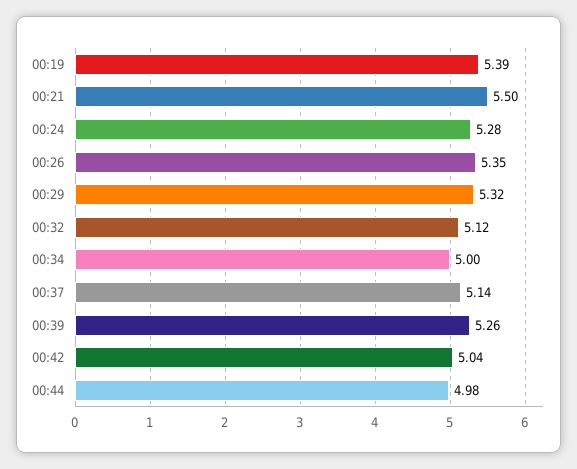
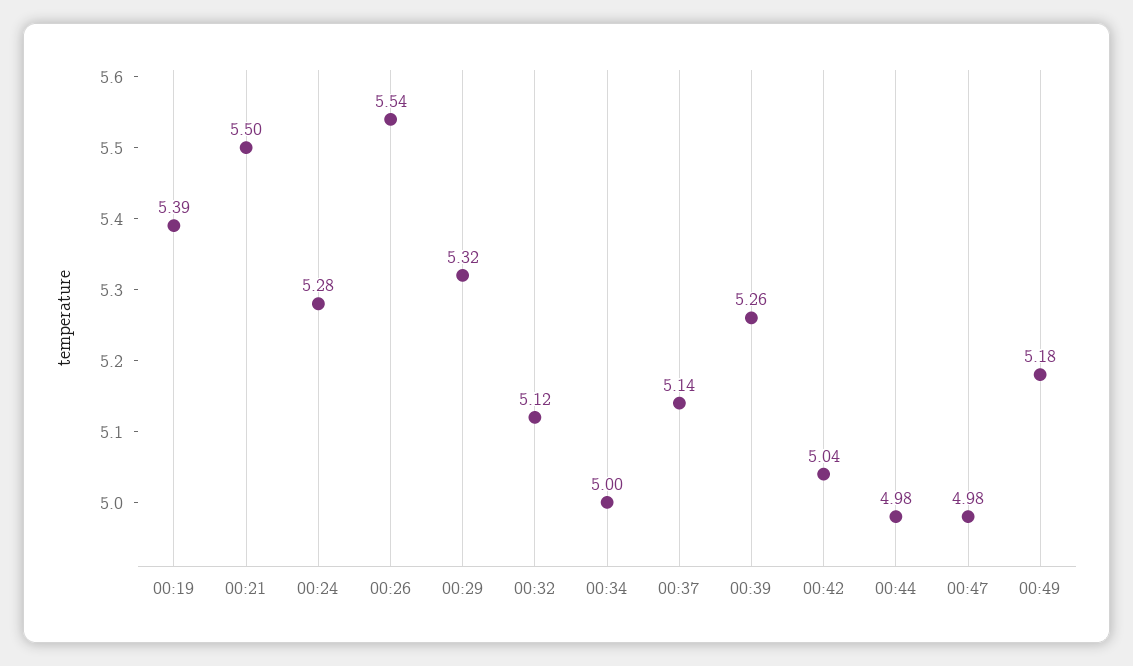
00:26: 5.35 -> 5.54
00:47: none -> 4.98
00:49: none -> 5.18

